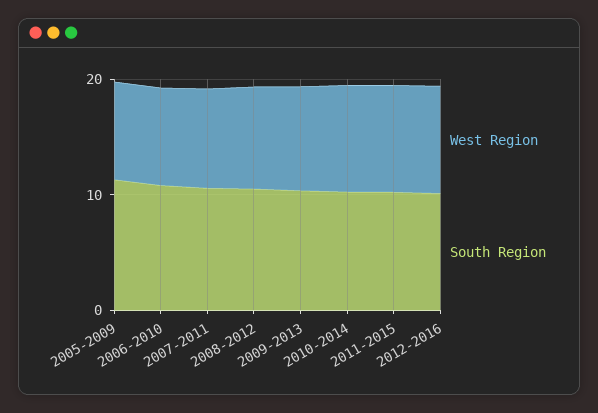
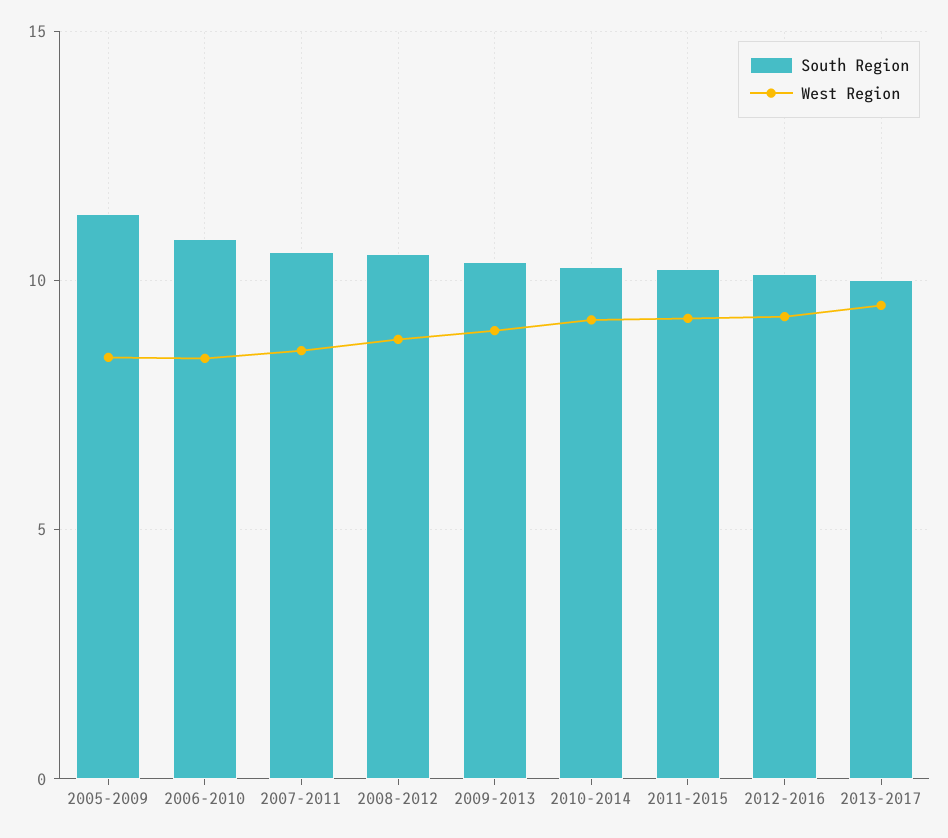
South Region, 2013-2017: none -> 10
West Region, 2013-2017: none -> 9.5

